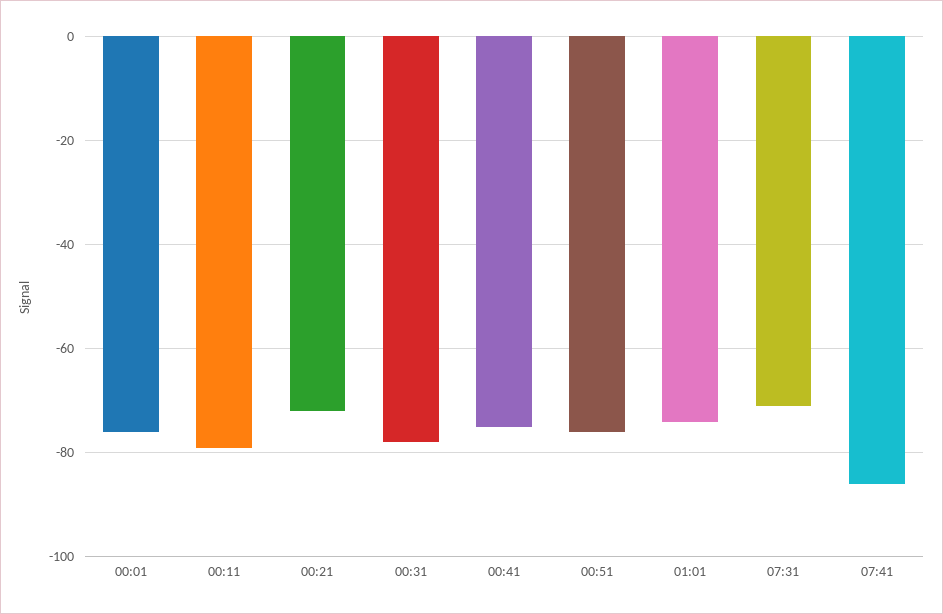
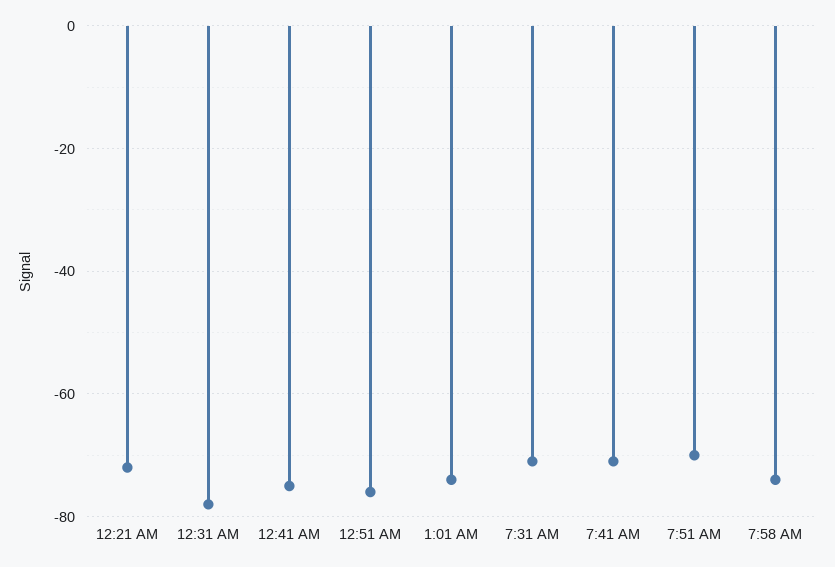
00:01: -75 -> none
00:11: -80 -> none
07:41: -85 -> -70
7:51 AM: none -> -70
7:58 AM: none -> -75

